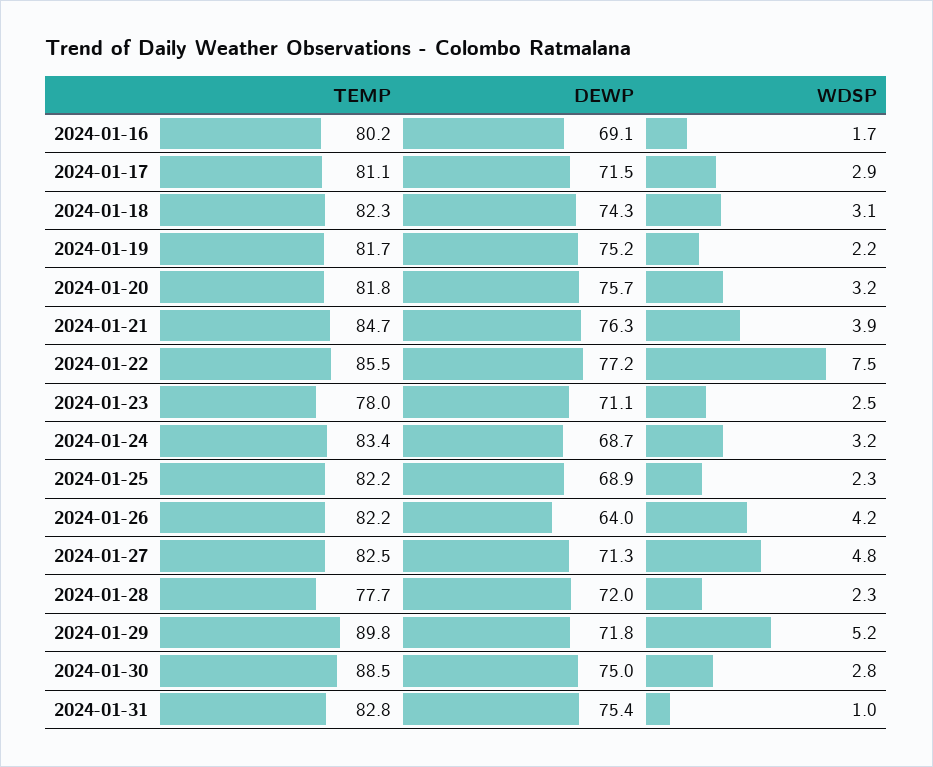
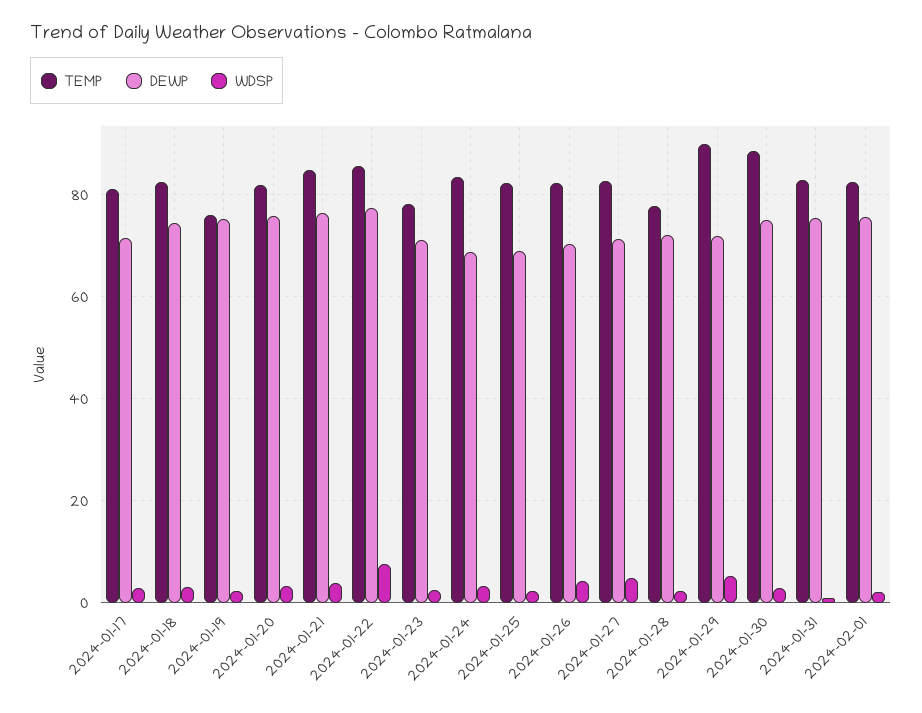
TEMP, 2024-01-16: 80.2 -> none
DEWP, 2024-01-16: 69.1 -> none
WDSP, 2024-01-16: 1.7 -> none
TEMP, 2024-01-19: 81.7 -> 76
DEWP, 2024-01-26: 64 -> 70
TEMP, 2024-02-01: none -> 82
DEWP, 2024-02-01: none -> 76
WDSP, 2024-02-01: none -> 2

